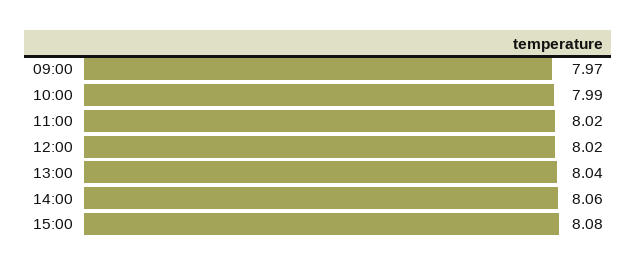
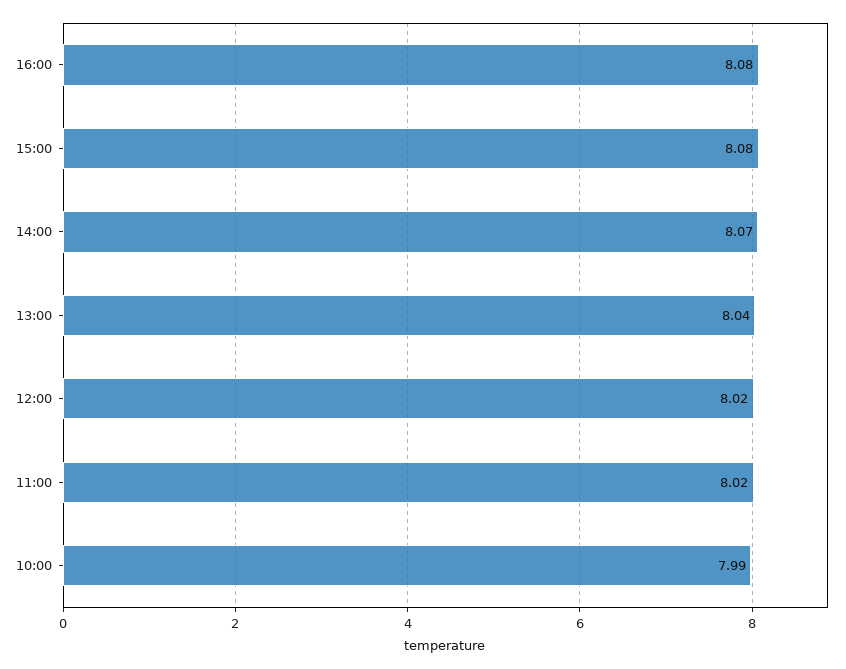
09:00: 7.97 -> none
14:00: 8.06 -> 8.07
16:00: none -> 8.08

